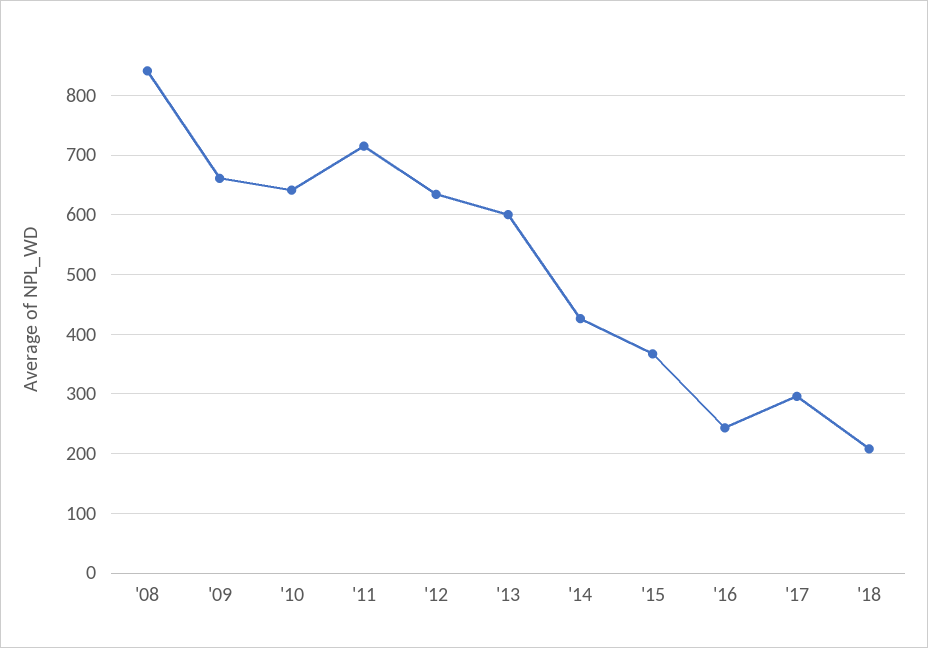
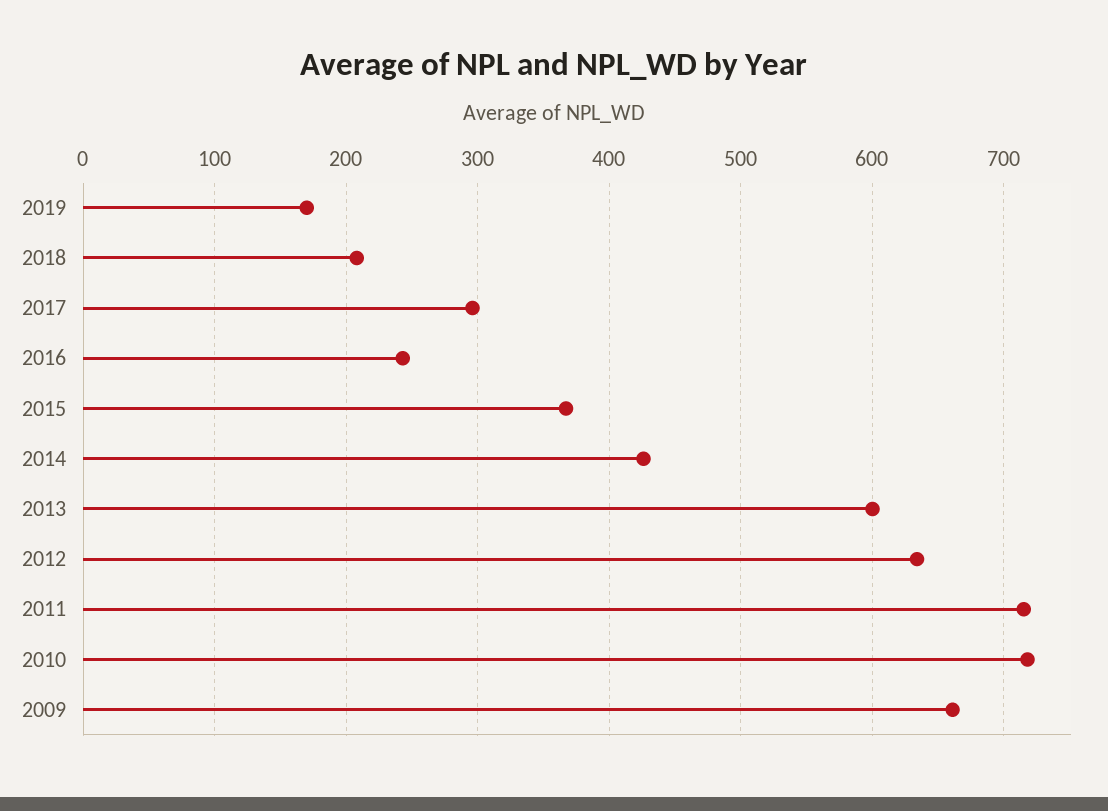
'08: 840 -> none
'10: 640 -> 720
2019: none -> 170

